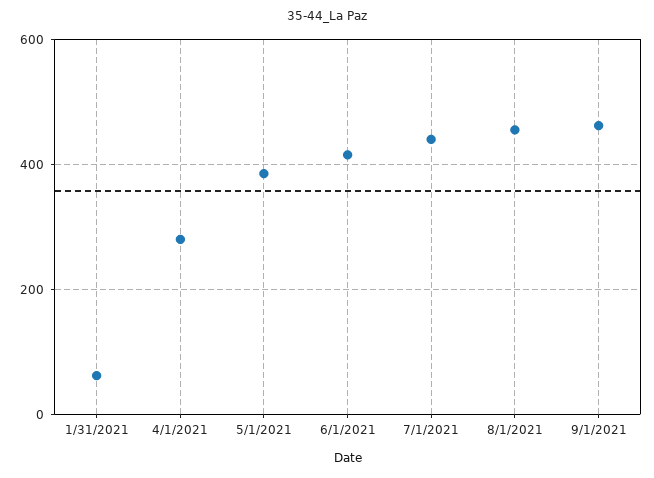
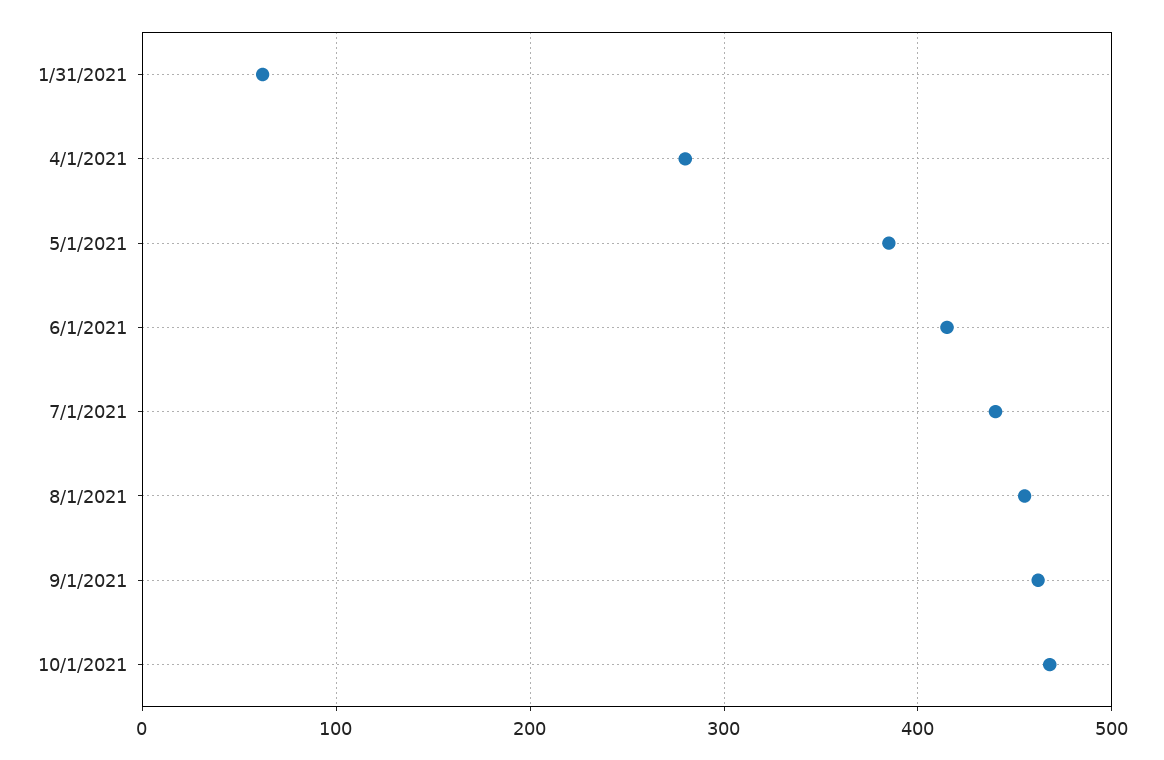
10/1/2021: none -> 470

